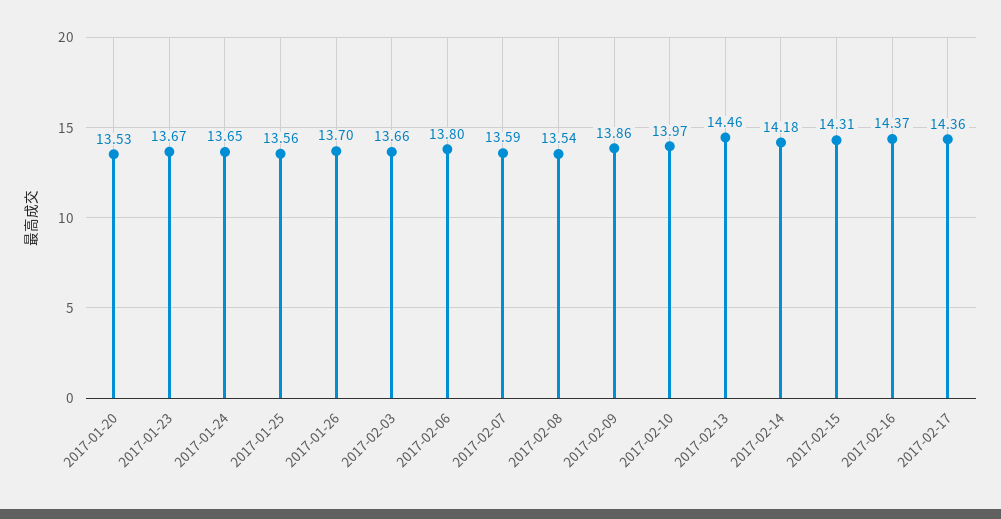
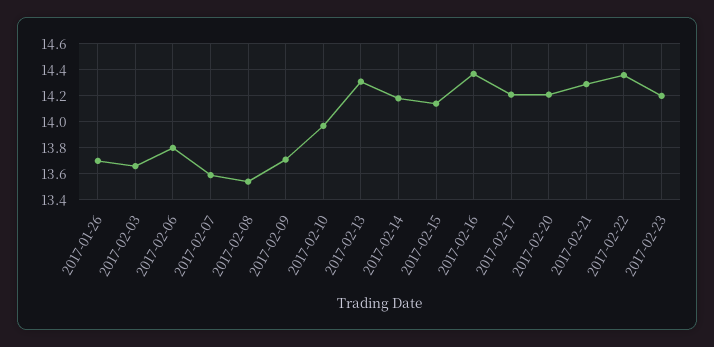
2017-01-20: 13.53 -> none
2017-01-23: 13.67 -> none
2017-01-24: 13.65 -> none
2017-01-25: 13.56 -> none
2017-02-09: 13.86 -> 13.7
2017-02-13: 14.46 -> 14.3
2017-02-15: 14.31 -> 14.15
2017-02-17: 14.36 -> 14.2
2017-02-20: none -> 14.2
2017-02-21: none -> 14.3
2017-02-22: none -> 14.35
2017-02-23: none -> 14.2

